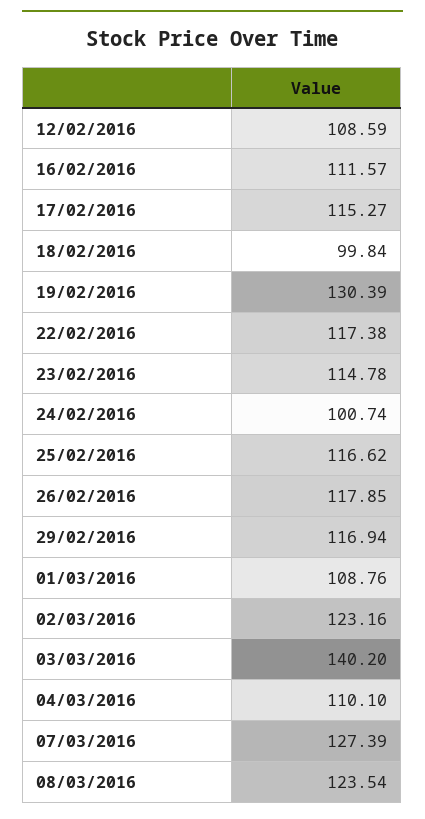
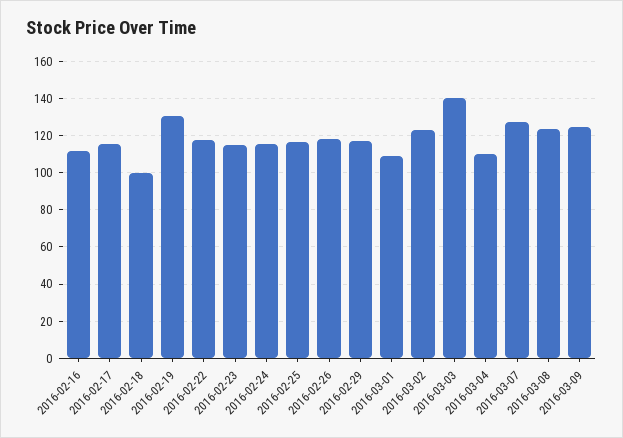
12/02/2016: 108.59 -> none
24/02/2016: 100.74 -> 115
2016-03-09: none -> 125

